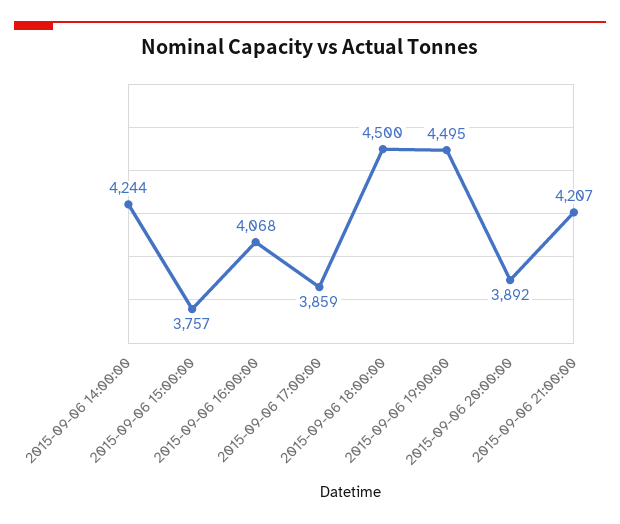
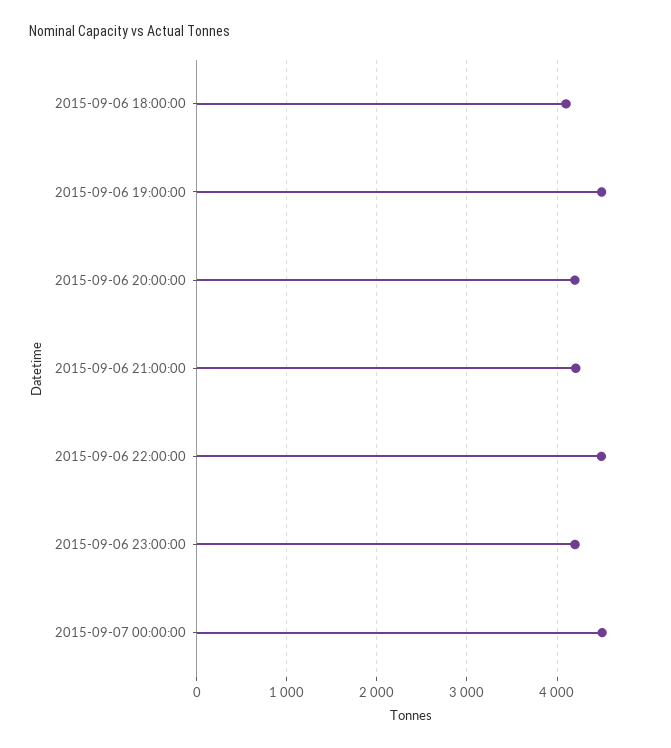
2015-09-06 14:00:00: 4244 -> none
2015-09-06 15:00:00: 3757 -> none
2015-09-06 16:00:00: 4068 -> none
2015-09-06 17:00:00: 3859 -> none
2015-09-06 18:00:00: 4500 -> 4100
2015-09-06 20:00:00: 3892 -> 4200
2015-09-06 22:00:00: none -> 4500
2015-09-06 23:00:00: none -> 4200
2015-09-07 00:00:00: none -> 4500

